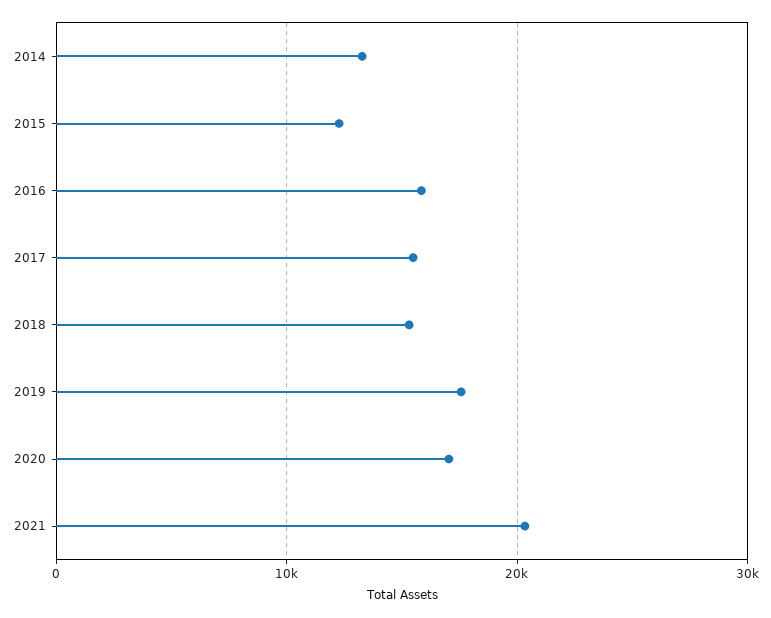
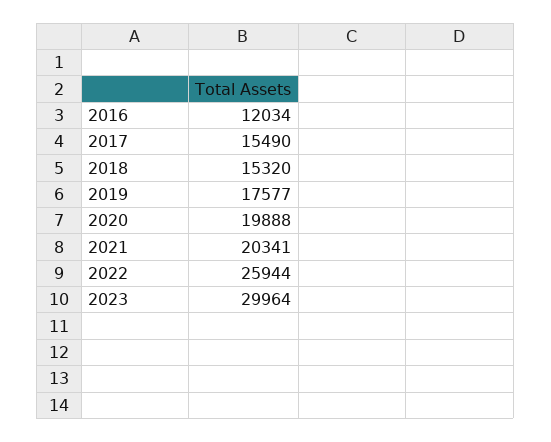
2014: 13000 -> none
2015: 12000 -> none
2016: 16000 -> 12034
2020: 17000 -> 19888
2022: none -> 25944
2023: none -> 29964

